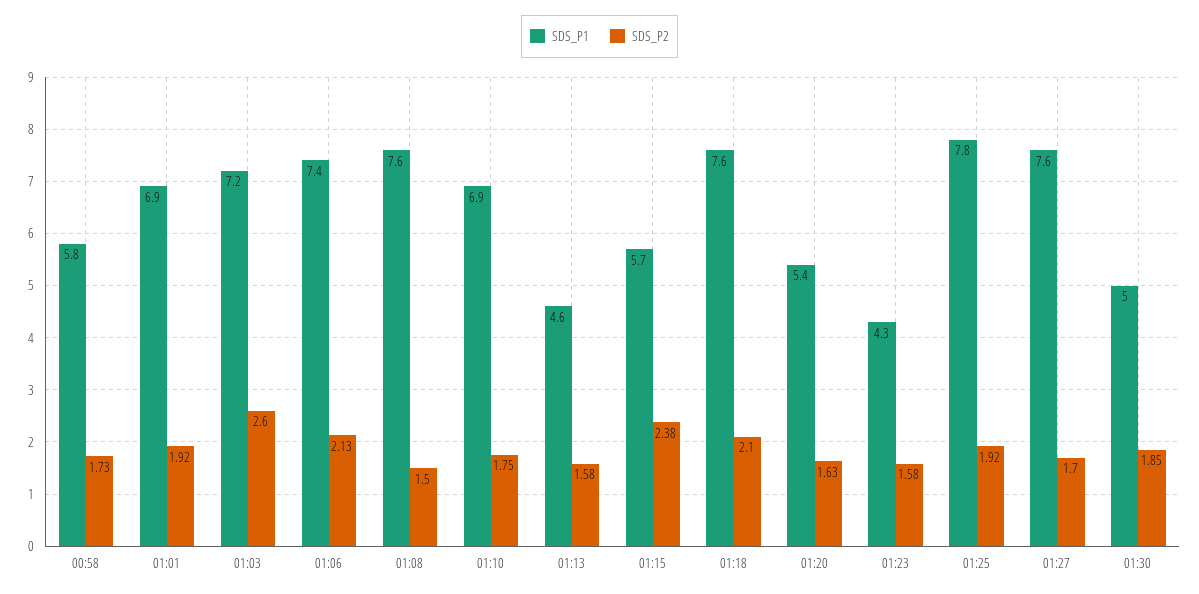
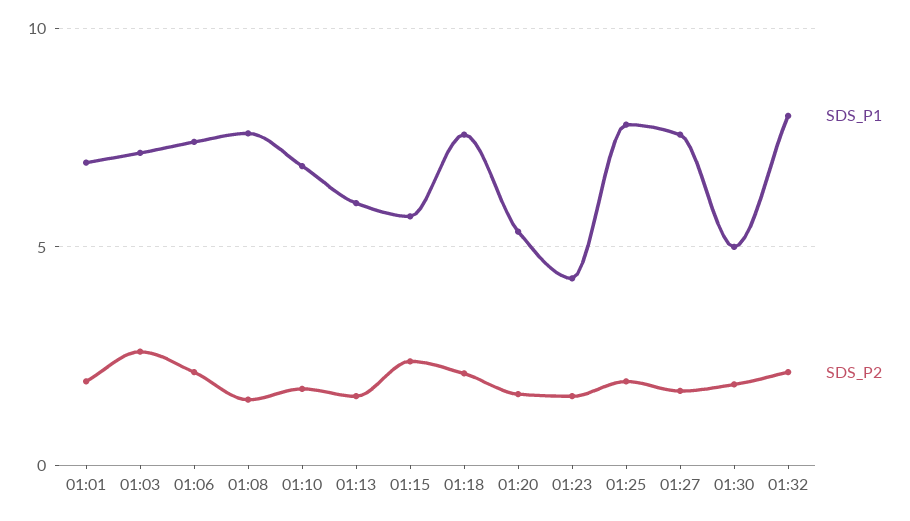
SDS_P1, 00:58: 5.8 -> none
SDS_P2, 00:58: 1.73 -> none
SDS_P1, 01:13: 4.6 -> 6
SDS_P1, 01:32: none -> 8
SDS_P2, 01:32: none -> 2

